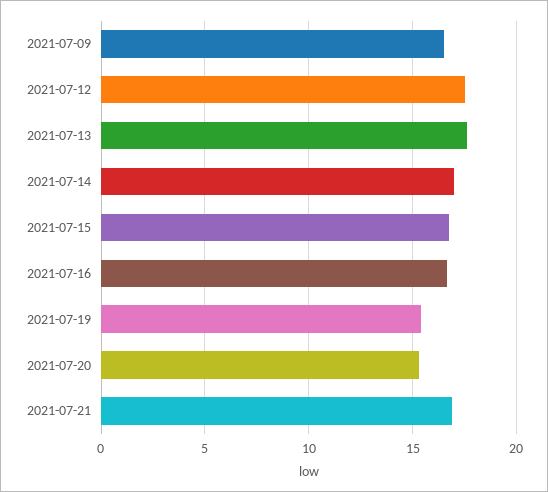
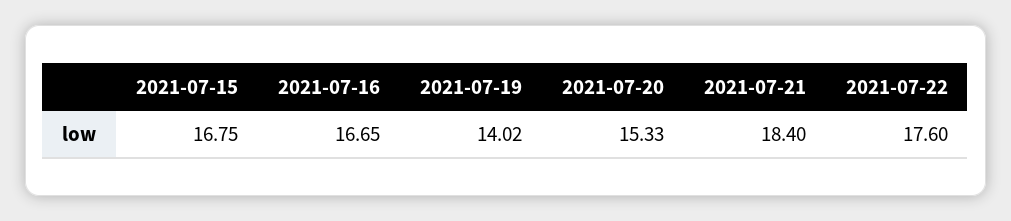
2021-07-09: 16.5 -> none
2021-07-12: 17.5 -> none
2021-07-13: 17.5 -> none
2021-07-14: 17 -> none
2021-07-19: 15.5 -> 14.02
2021-07-21: 17 -> 18.4
2021-07-22: none -> 17.6

